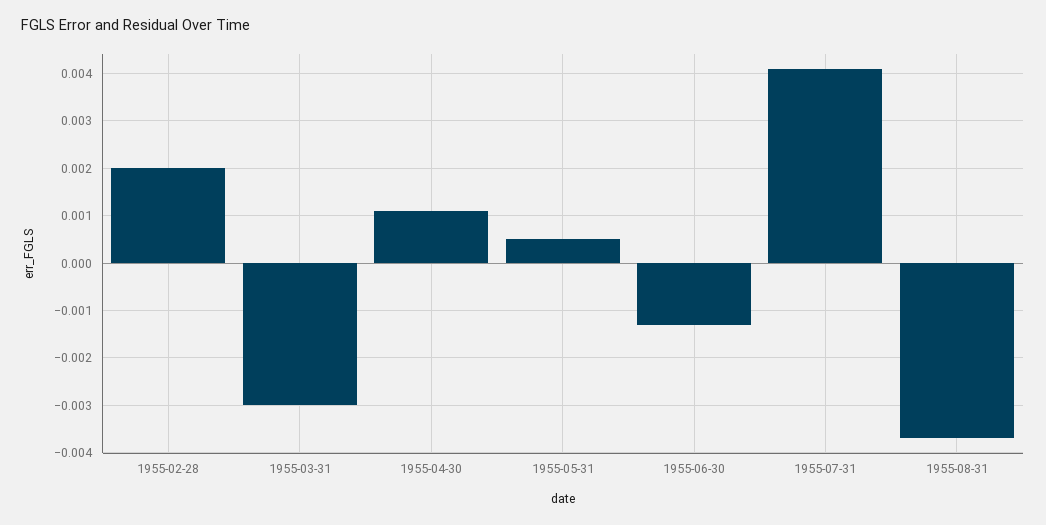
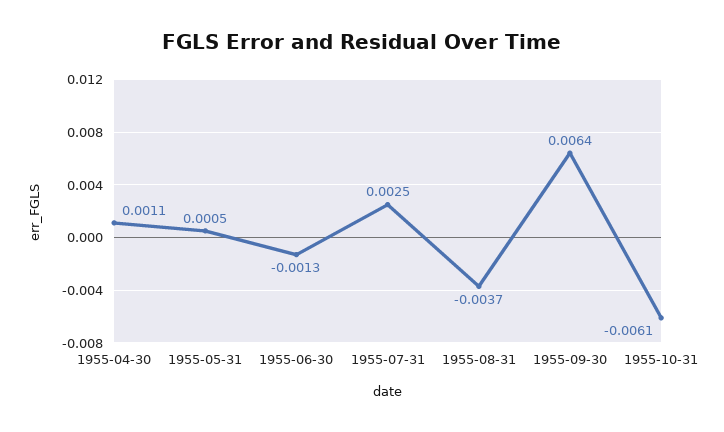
1955-02-28: 0.002 -> none
1955-03-31: -0.003 -> none
1955-07-31: 0.004 -> 0.0025
1955-09-30: none -> 0.0064
1955-10-31: none -> -0.0061

